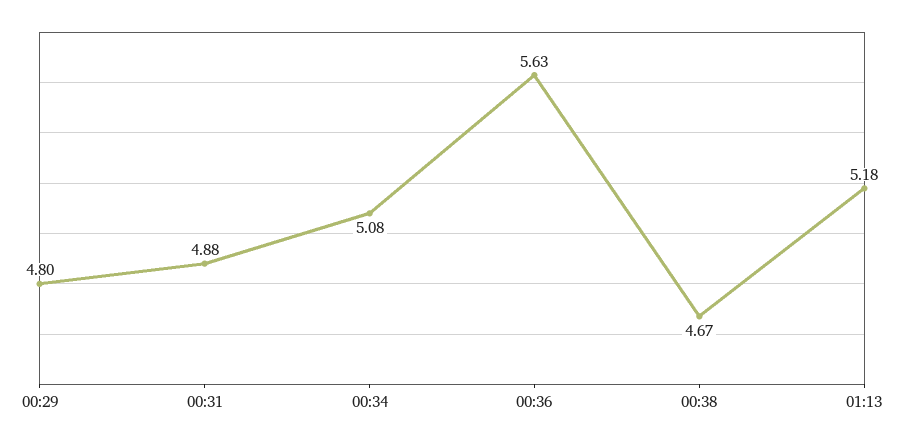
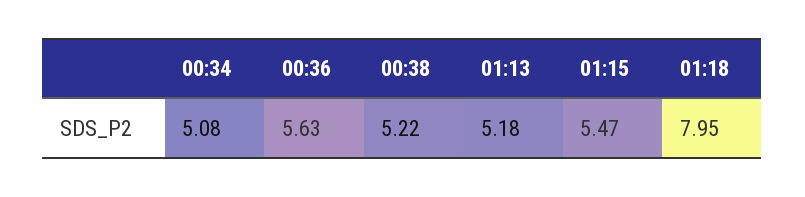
00:29: 4.8 -> none
00:31: 4.88 -> none
00:38: 4.67 -> 5.22
01:15: none -> 5.47
01:18: none -> 7.95

